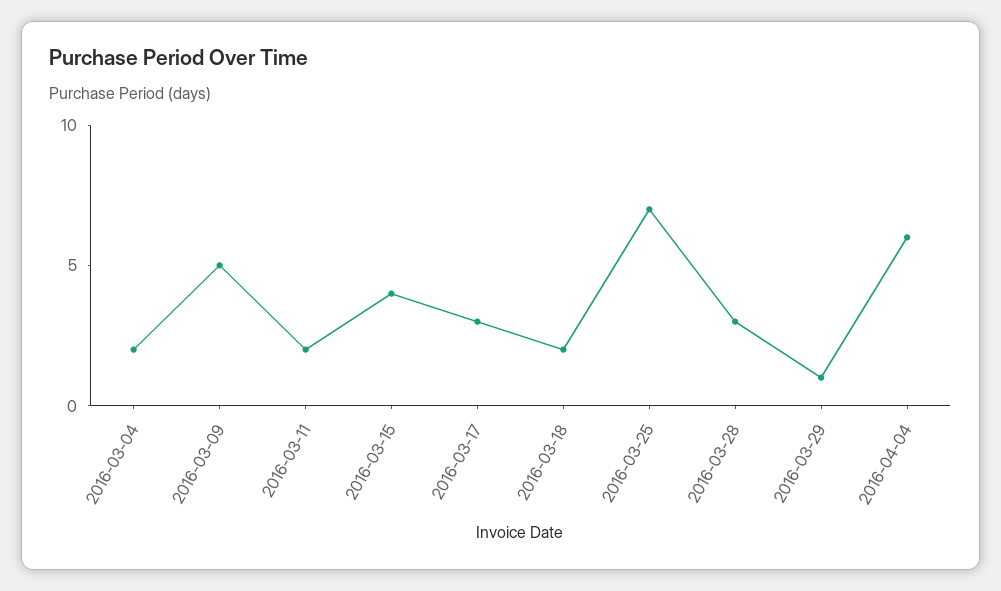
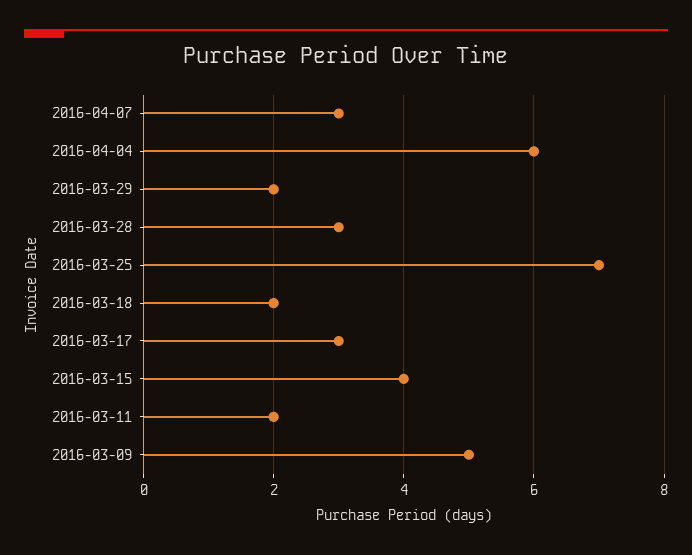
2016-03-04: 2 -> none
2016-03-29: 1 -> 2
2016-04-07: none -> 3

